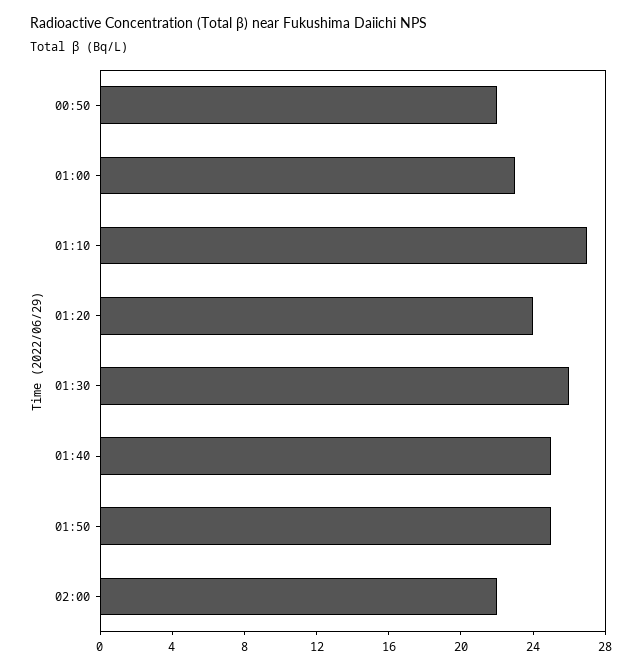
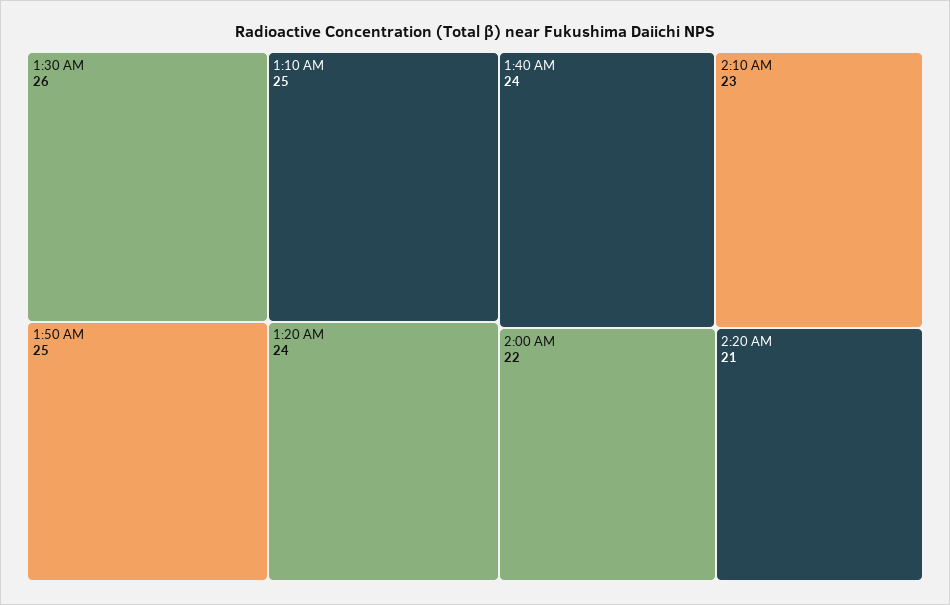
00:50: 22 -> none
01:00: 23 -> none
01:10: 27 -> 25
01:40: 25 -> 24
2:10 AM: none -> 23
2:20 AM: none -> 21

